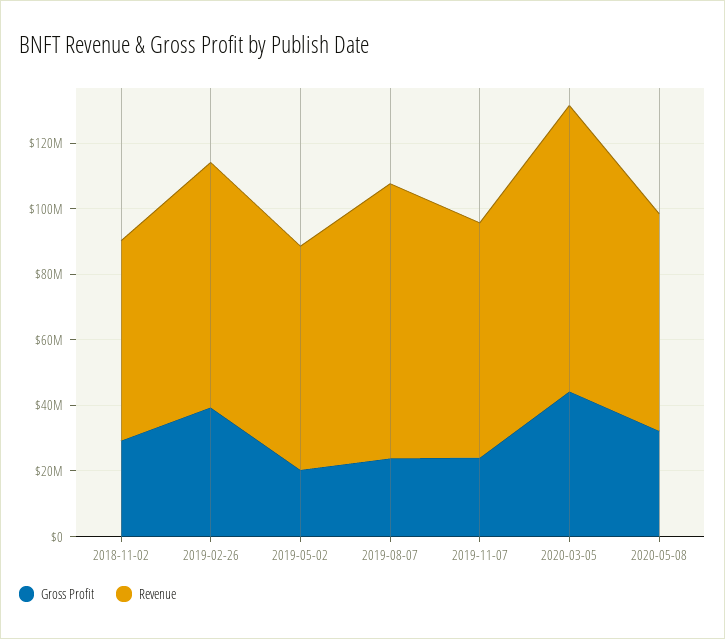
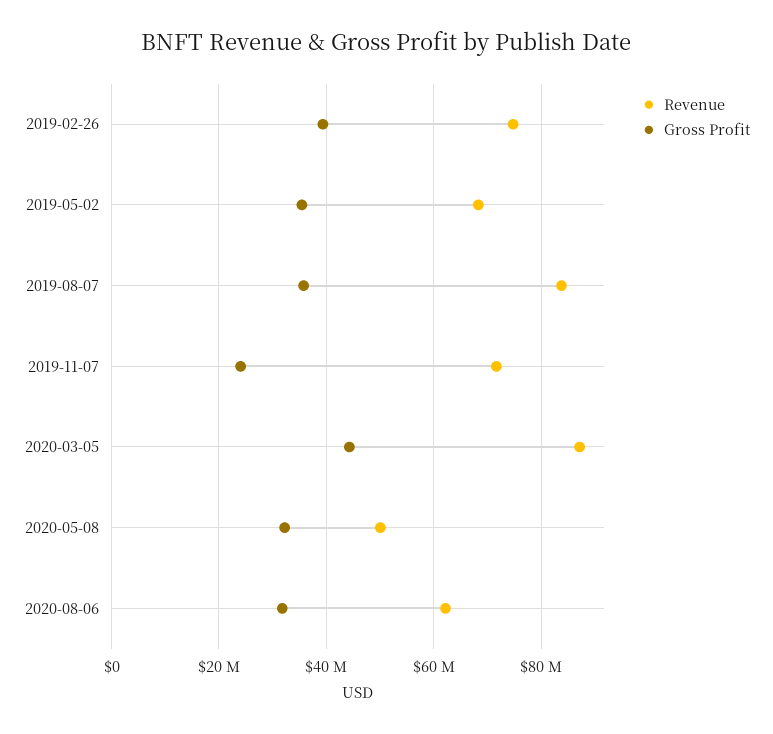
Gross Profit, 2018-11-02: 30000000 -> none
Revenue, 2018-11-02: 60000000 -> none
Gross Profit, 2019-05-02: 20000000 -> 36000000
Gross Profit, 2019-08-07: 25000000 -> 36000000
Revenue, 2020-05-08: 65000000 -> 50000000
Revenue, 2020-08-06: none -> 62000000
Gross Profit, 2020-08-06: none -> 32000000

